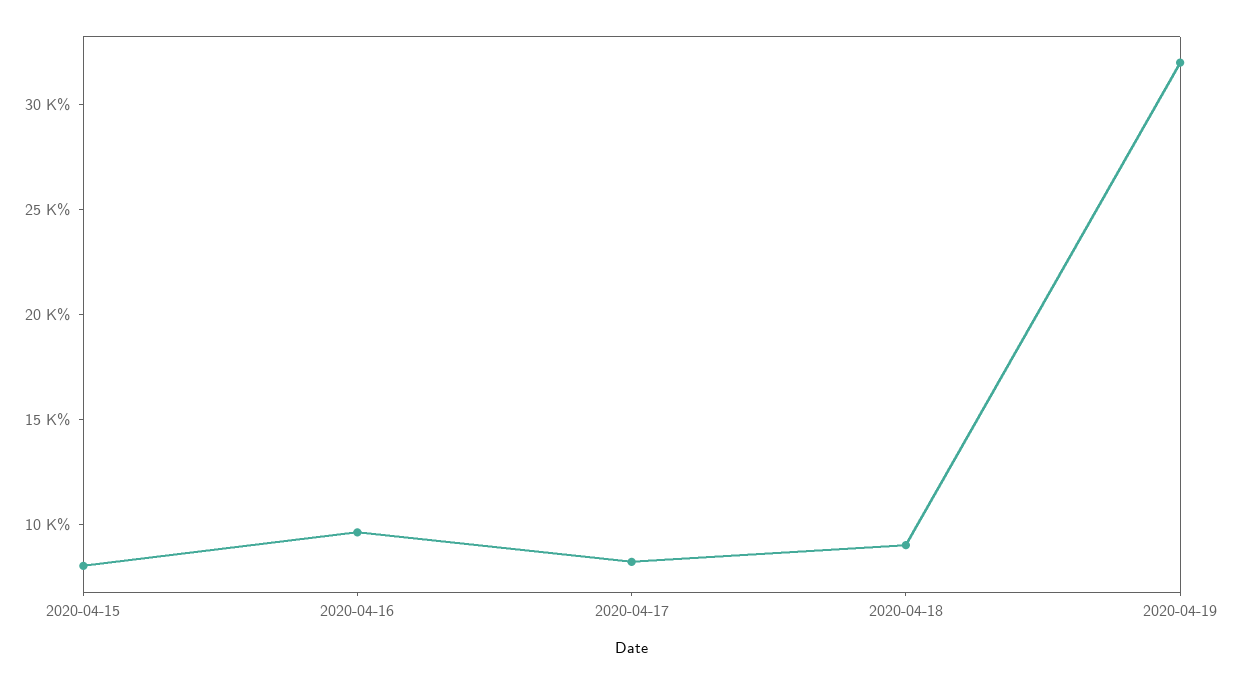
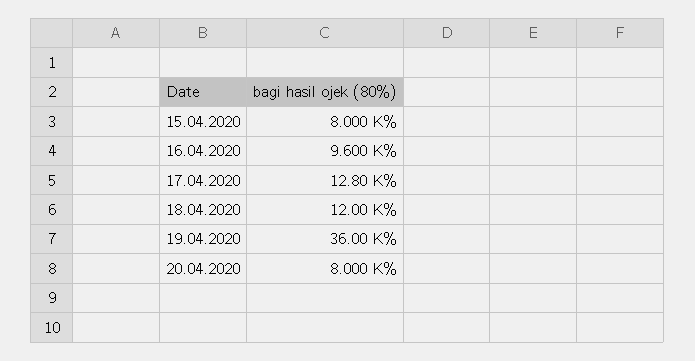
2020-04-17: 8000 -> 12800
2020-04-18: 9000 -> 12000
2020-04-19: 32000 -> 36000
20.04.2020: none -> 8000

